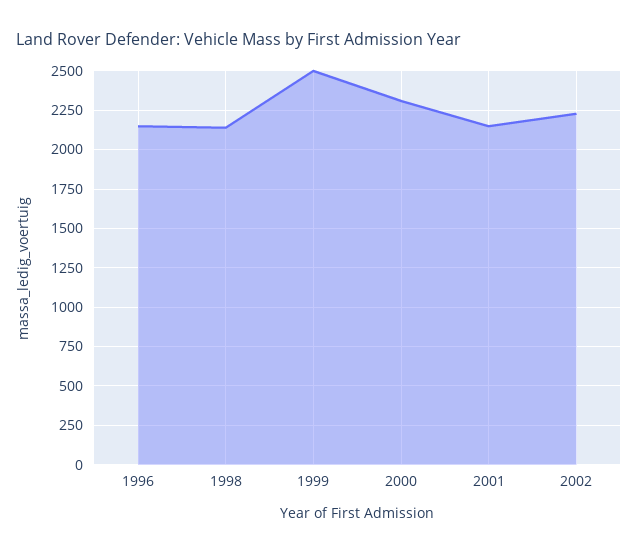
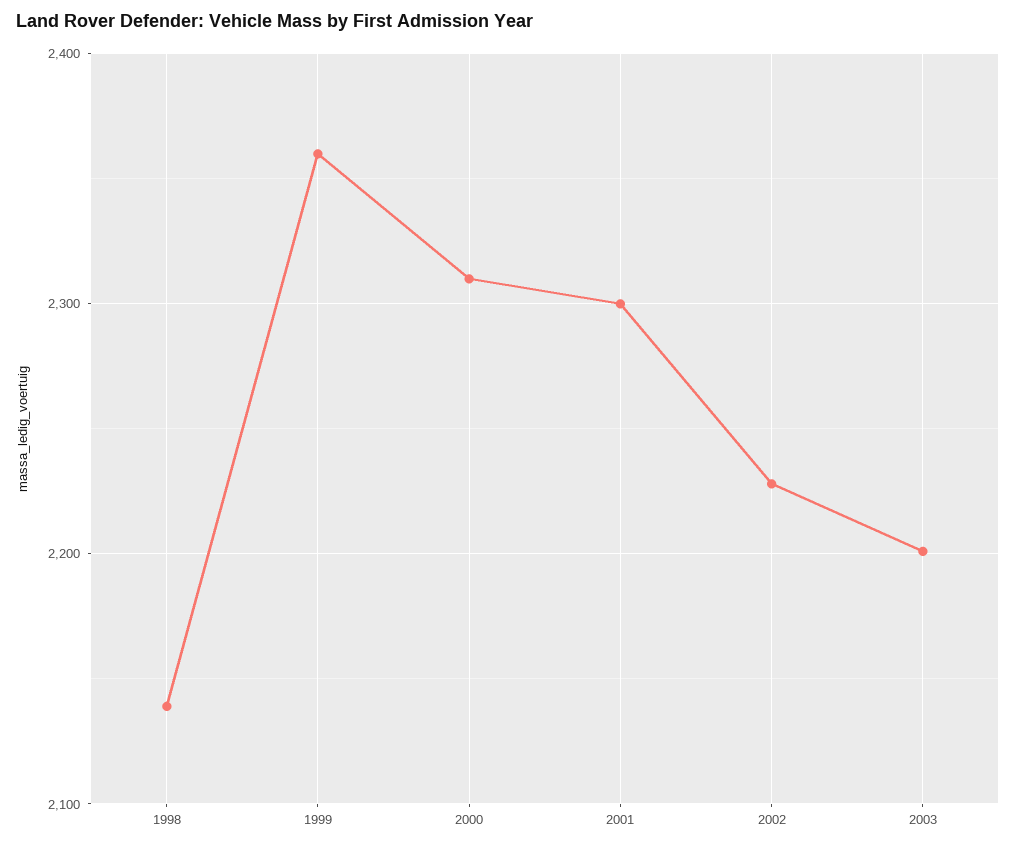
1996: 2150 -> none
1999: 2500 -> 2360
2001: 2150 -> 2300
2003: none -> 2200

